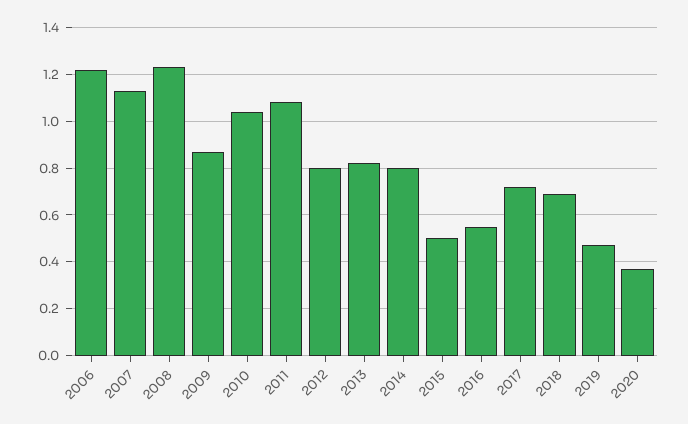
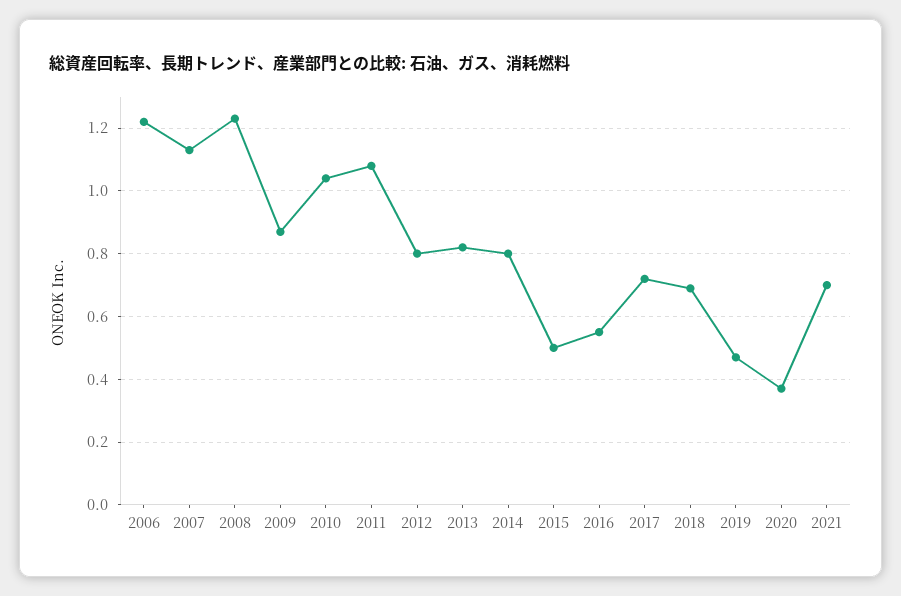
2021: none -> 0.7

